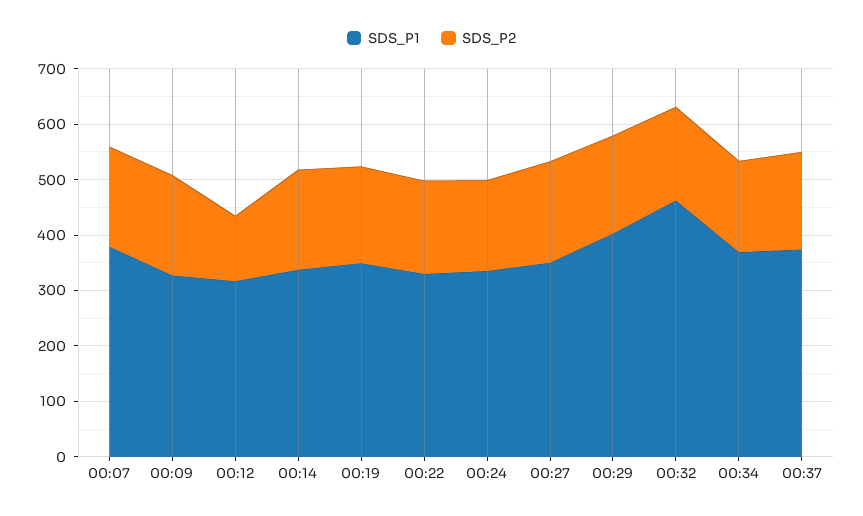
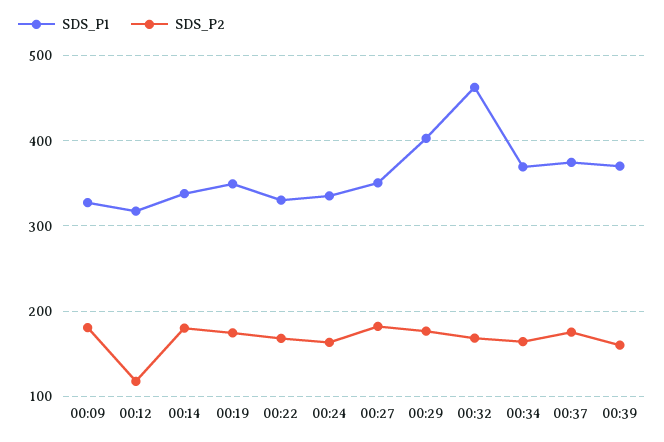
SDS_P1, 00:07: 380 -> none
SDS_P2, 00:07: 180 -> none
SDS_P1, 00:39: none -> 370
SDS_P2, 00:39: none -> 160

